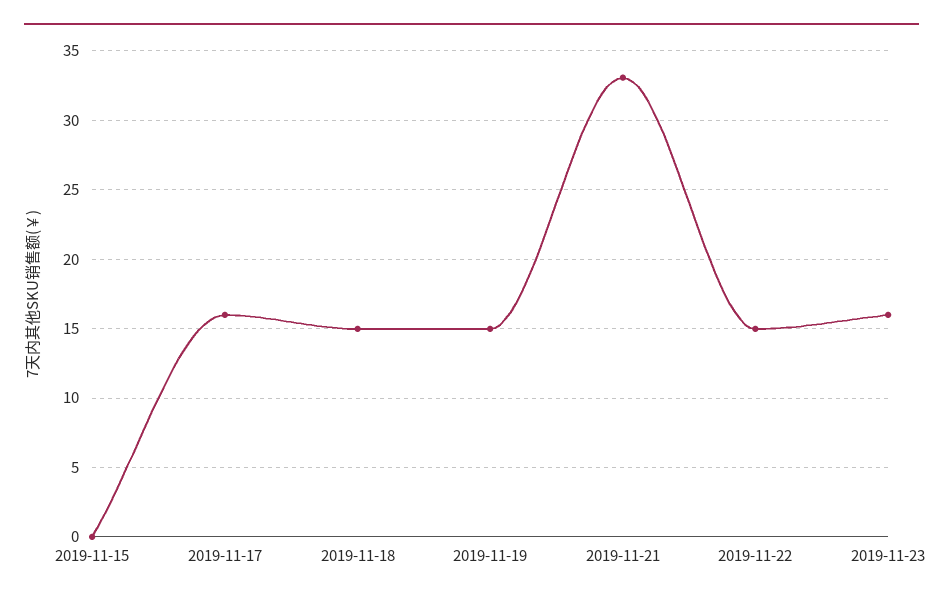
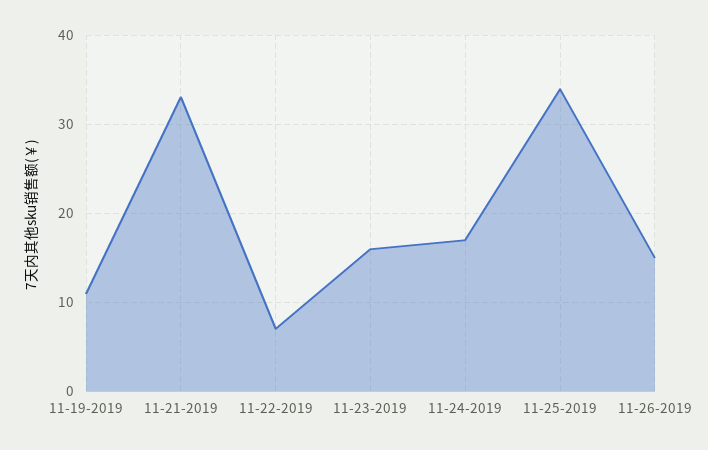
2019-11-15: 0 -> none
2019-11-17: 16 -> none
2019-11-18: 15 -> none
2019-11-19: 15 -> 11
2019-11-22: 15 -> 7
11-24-2019: none -> 17
11-25-2019: none -> 34
11-26-2019: none -> 15

